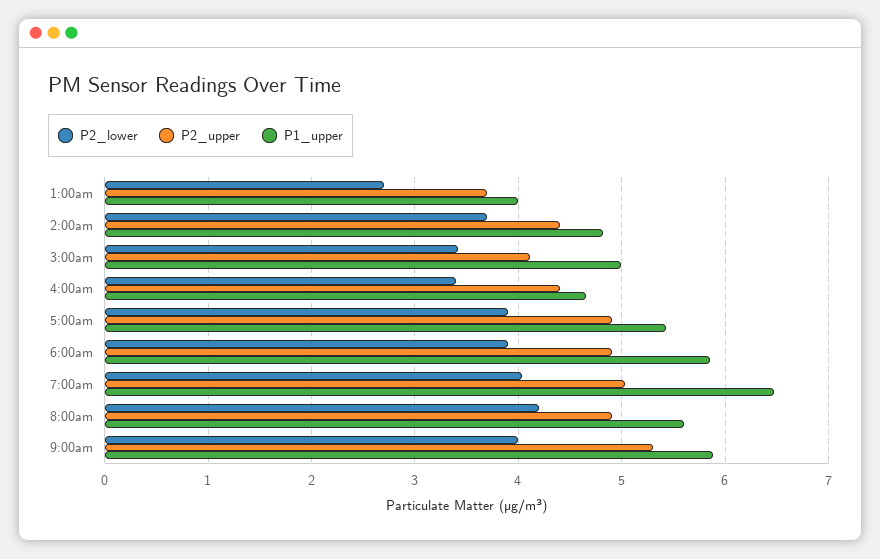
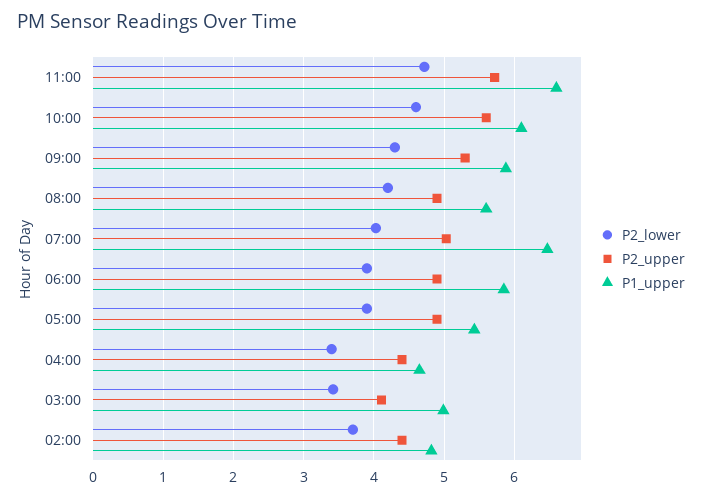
P2_lower, 1:00am: 2.7 -> none
P2_upper, 1:00am: 3.7 -> none
P1_upper, 1:00am: 4 -> none
P2_lower, 9:00am: 4 -> 4.3
P2_lower, 11:00: none -> 4.7
P2_upper, 11:00: none -> 5.7
P1_upper, 11:00: none -> 6.6
P2_lower, 10:00: none -> 4.6
P2_upper, 10:00: none -> 5.6
P1_upper, 10:00: none -> 6.1

